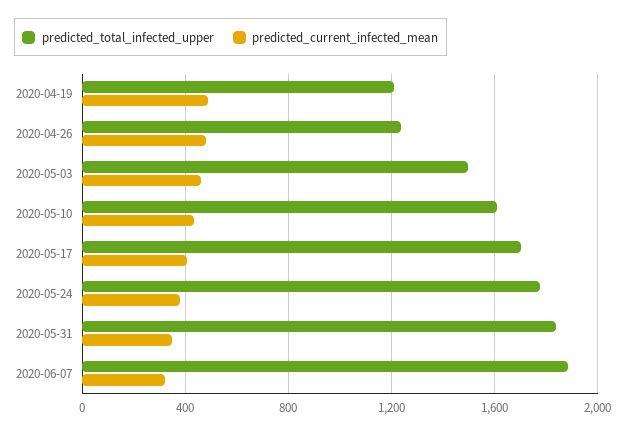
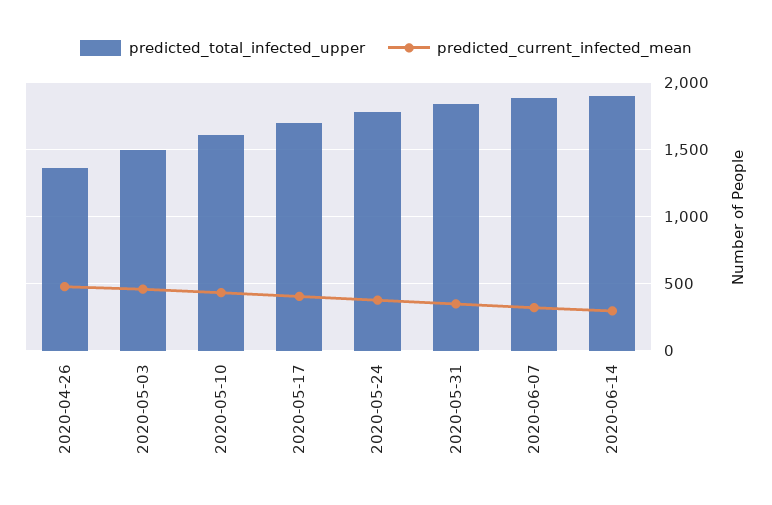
predicted_total_infected_upper, 2020-04-19: 1200 -> none
predicted_current_infected_mean, 2020-04-19: 500 -> none
predicted_total_infected_upper, 2020-04-26: 1250 -> 1350
predicted_total_infected_upper, 2020-06-14: none -> 1900
predicted_current_infected_mean, 2020-06-14: none -> 300

